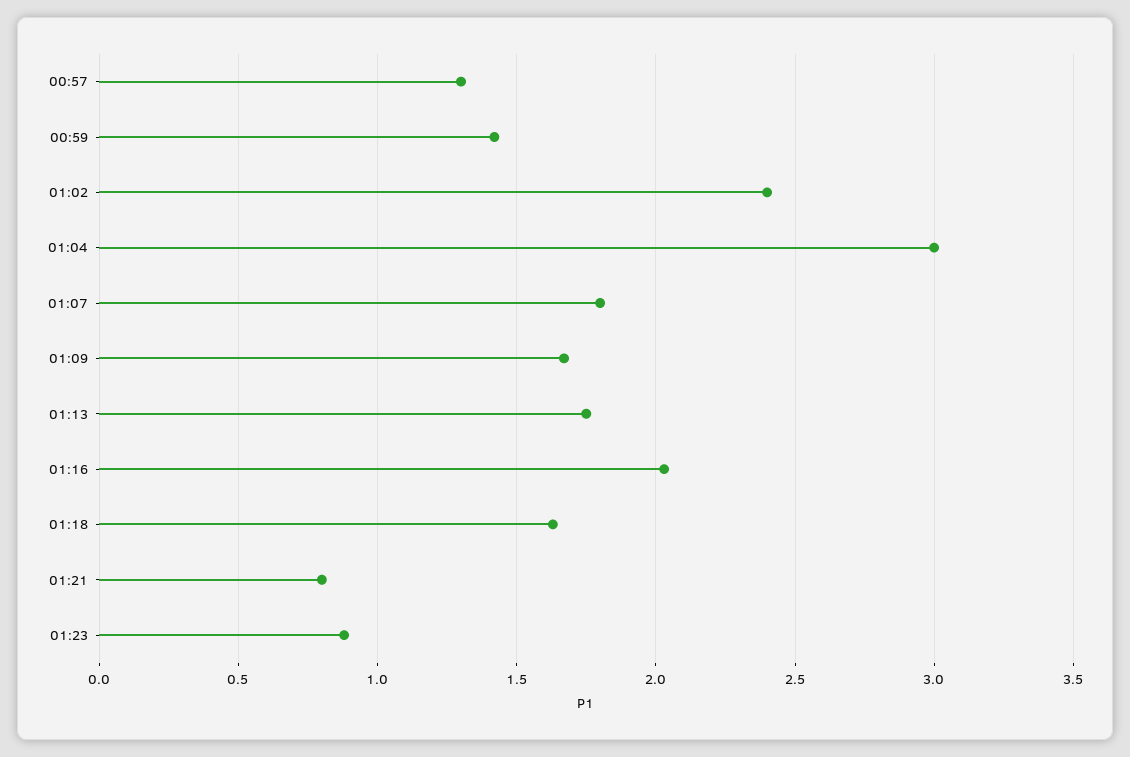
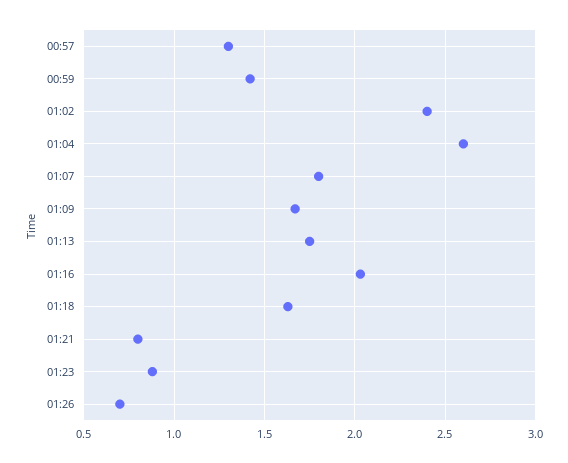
01:04: 3 -> 2.6
01:26: none -> 0.7

